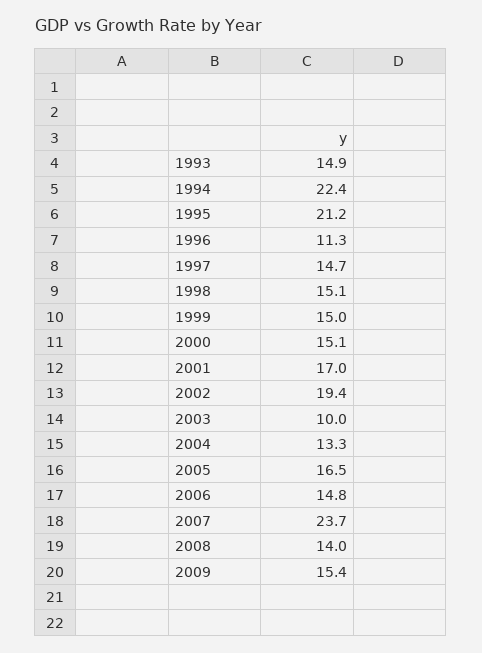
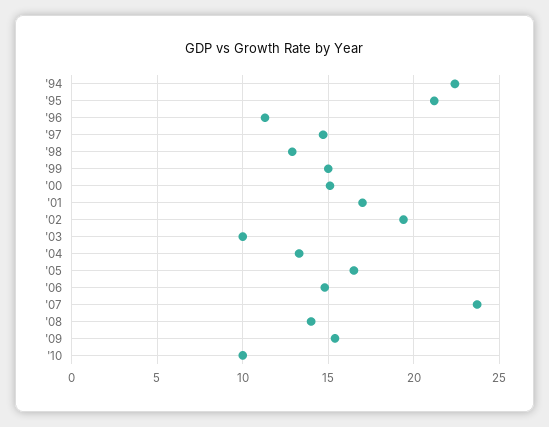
1993: 14.9 -> none
1998: 15.1 -> 13
'10: none -> 10

